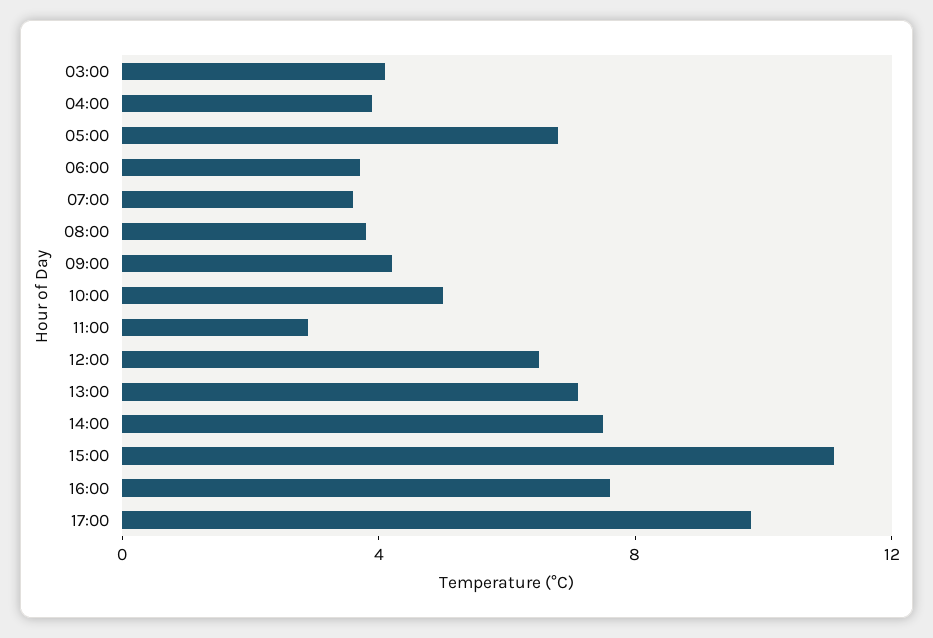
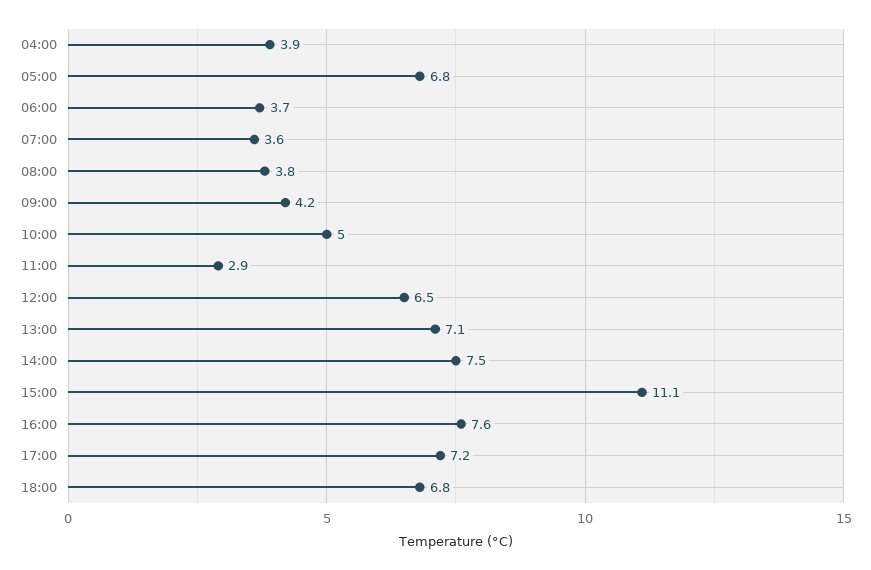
03:00: 4 -> none
17:00: 10 -> 7.2
18:00: none -> 6.8

